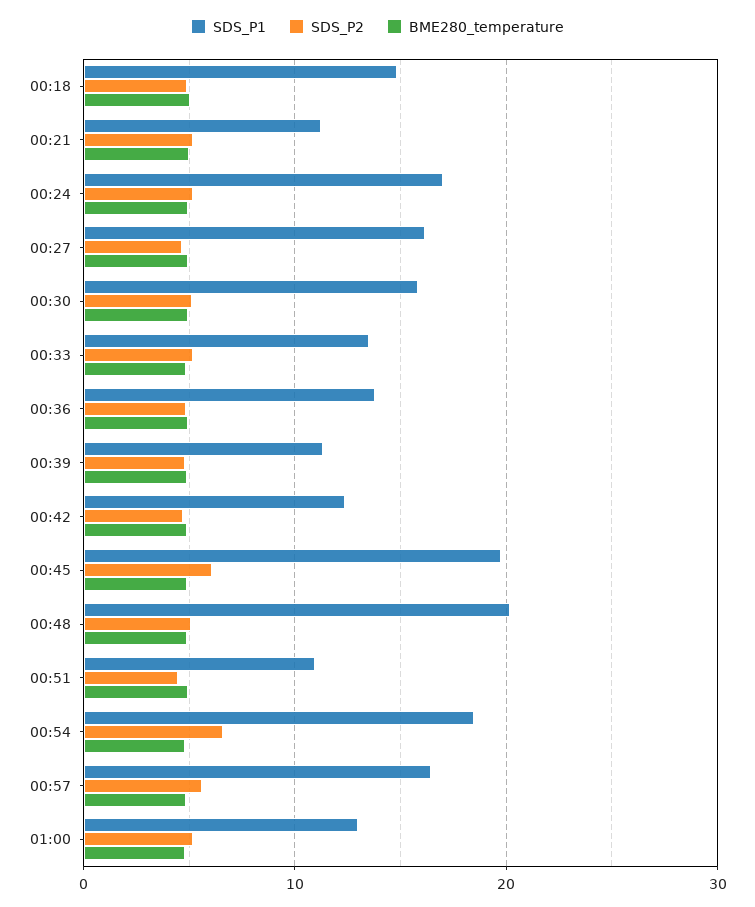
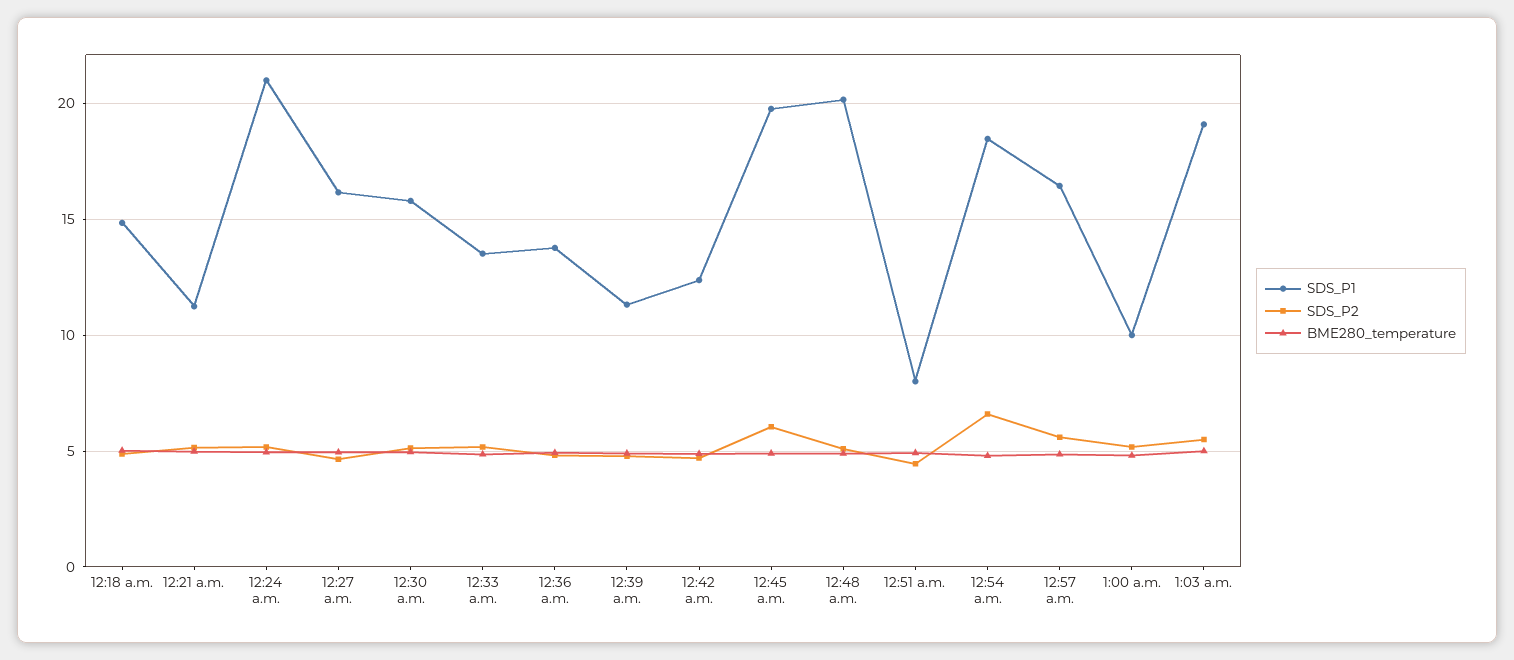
SDS_P1, 00:24: 17 -> 21
SDS_P1, 00:51: 11 -> 8
SDS_P1, 01:00: 13 -> 10
SDS_P1, 1:03 a.m.: none -> 19
SDS_P2, 1:03 a.m.: none -> 5.5
BME280_temperature, 1:03 a.m.: none -> 5

